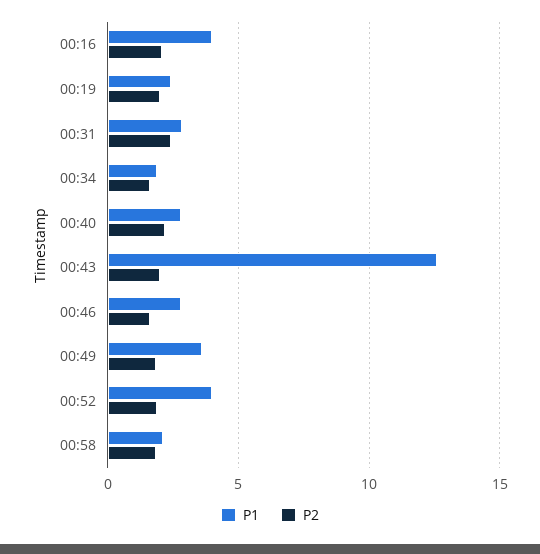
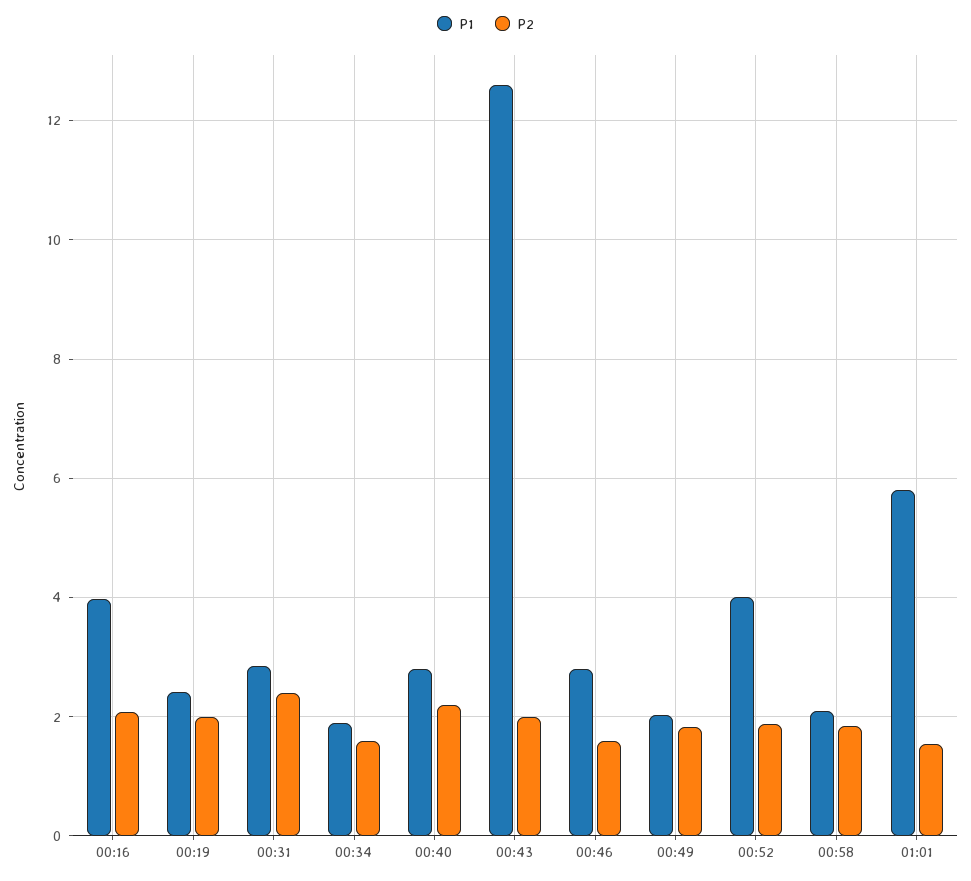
P1, 00:49: 3.5 -> 2
P1, 01:01: none -> 5.8
P2, 01:01: none -> 1.6

